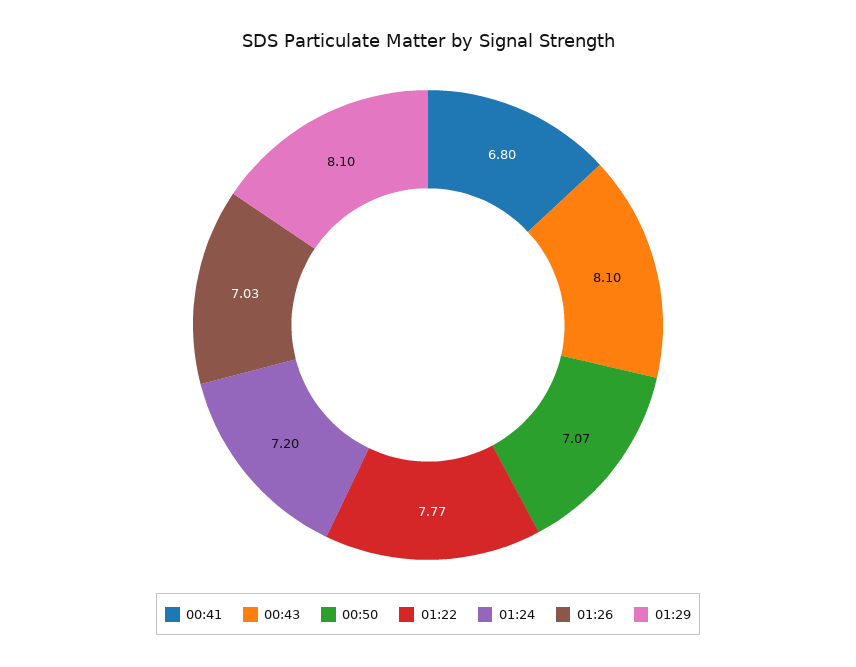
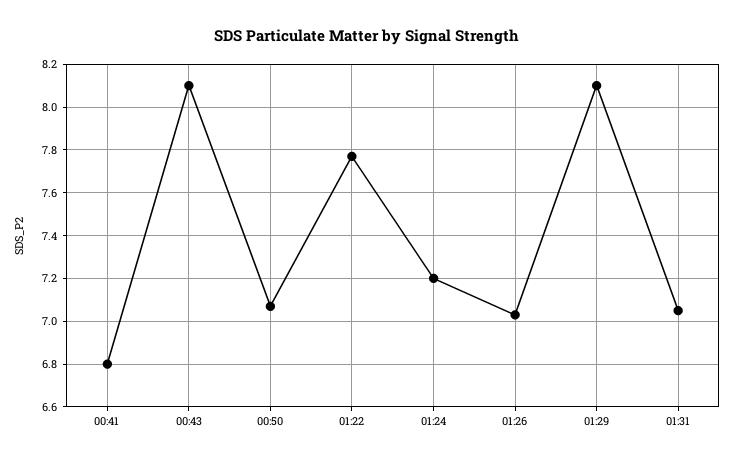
01:31: none -> 7.05

